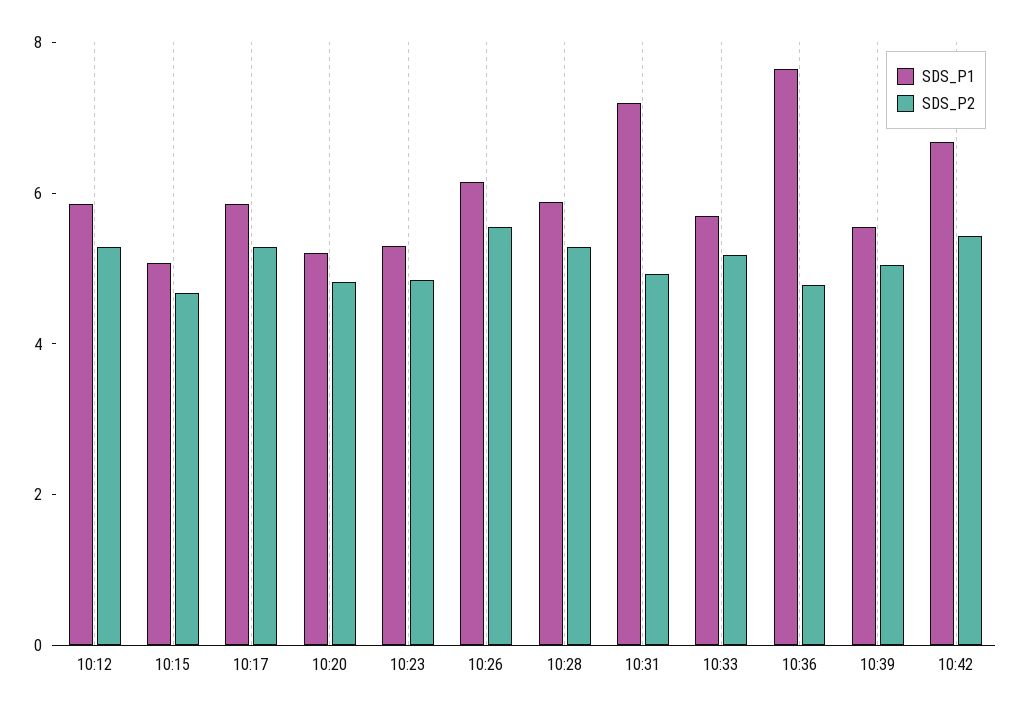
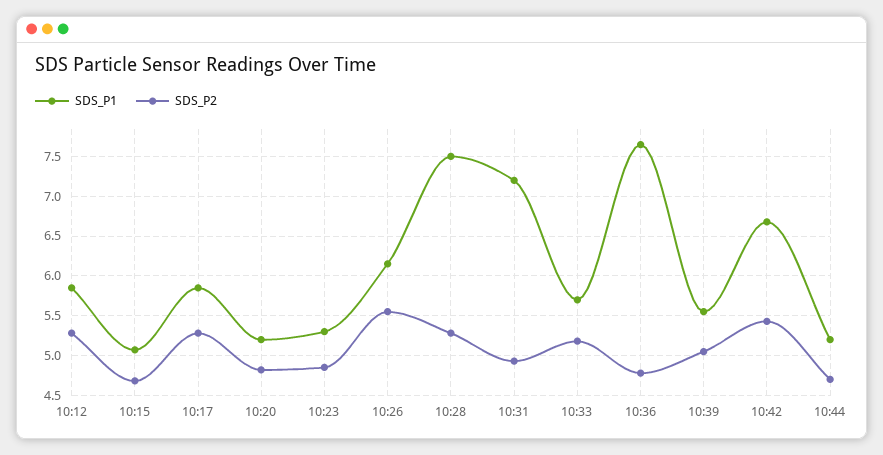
SDS_P1, 10:28: 6 -> 7.5
SDS_P1, 10:44: none -> 5.2
SDS_P2, 10:44: none -> 4.7

